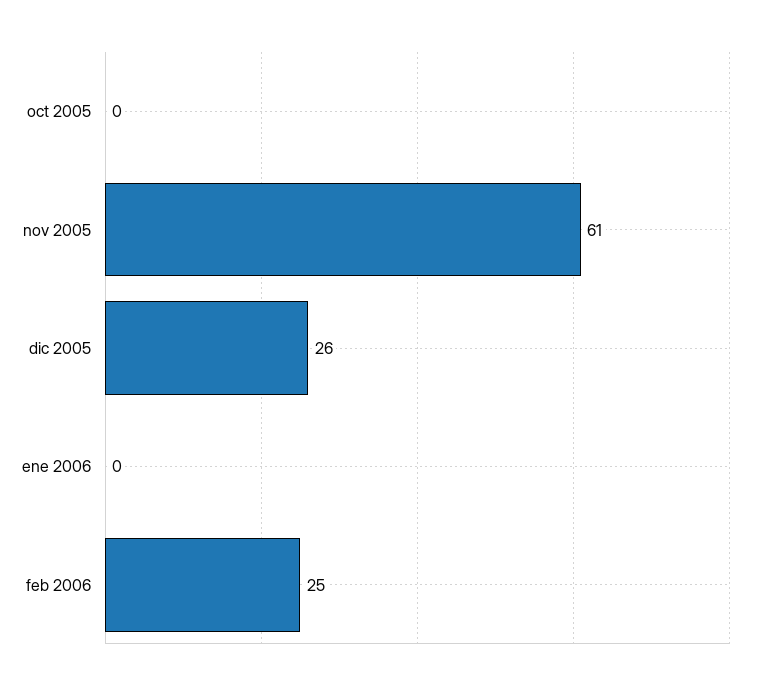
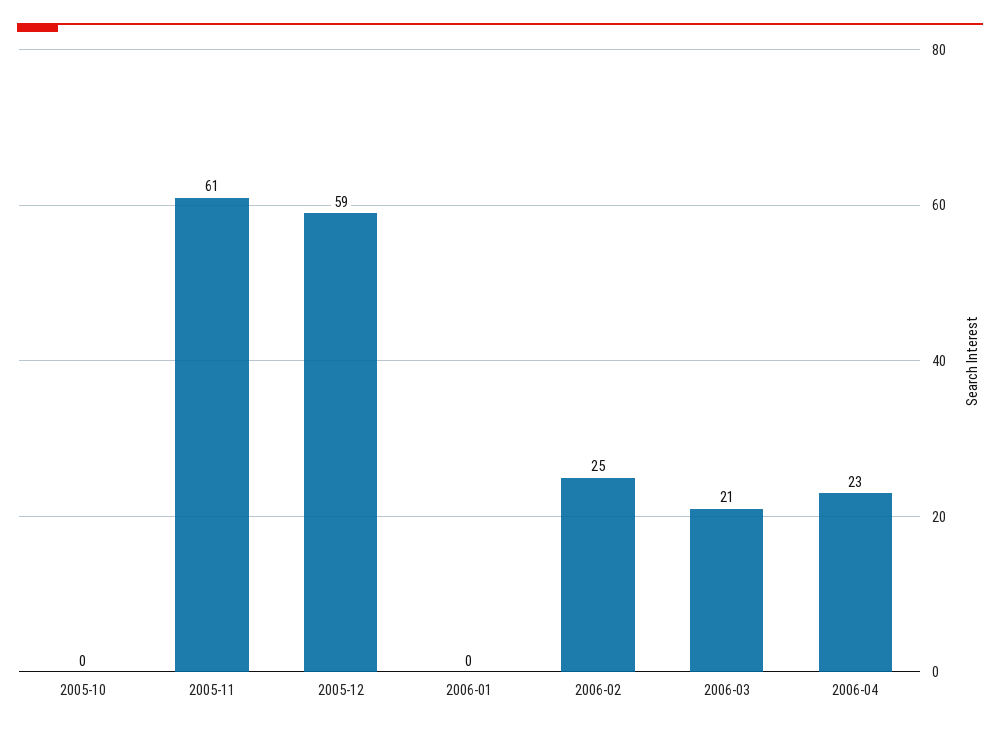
dic 2005: 26 -> 59
2006-03: none -> 21
2006-04: none -> 23

